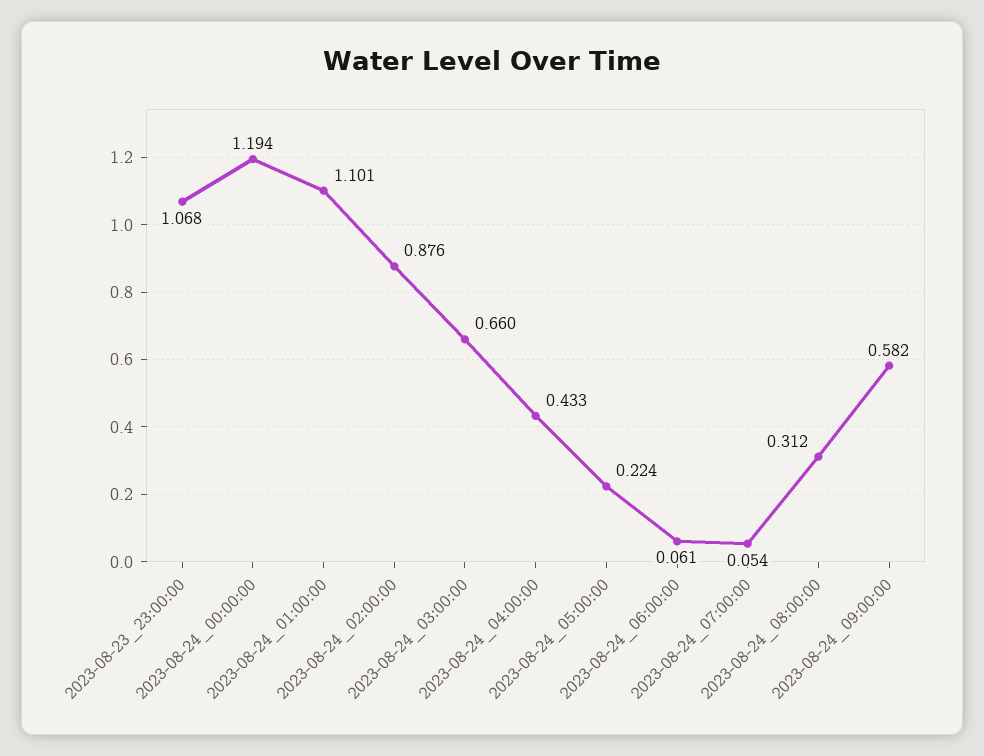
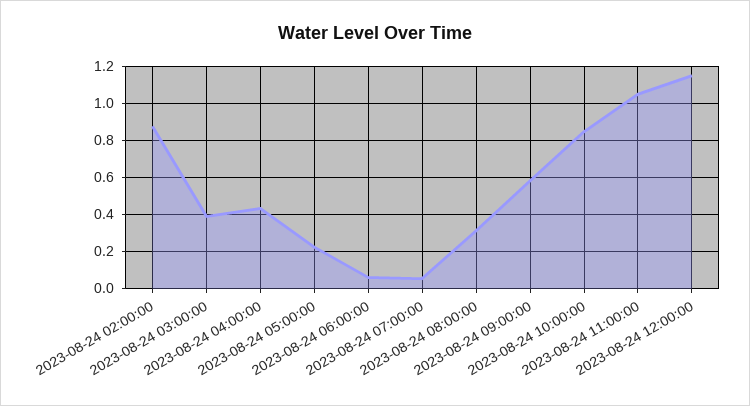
2023-08-23_23:00:00: 1.068 -> none
2023-08-24_00:00:00: 1.194 -> none
2023-08-24_01:00:00: 1.101 -> none
2023-08-24_03:00:00: 0.66 -> 0.4
2023-08-24 10:00:00: none -> 0.85
2023-08-24 11:00:00: none -> 1.05
2023-08-24 12:00:00: none -> 1.15

